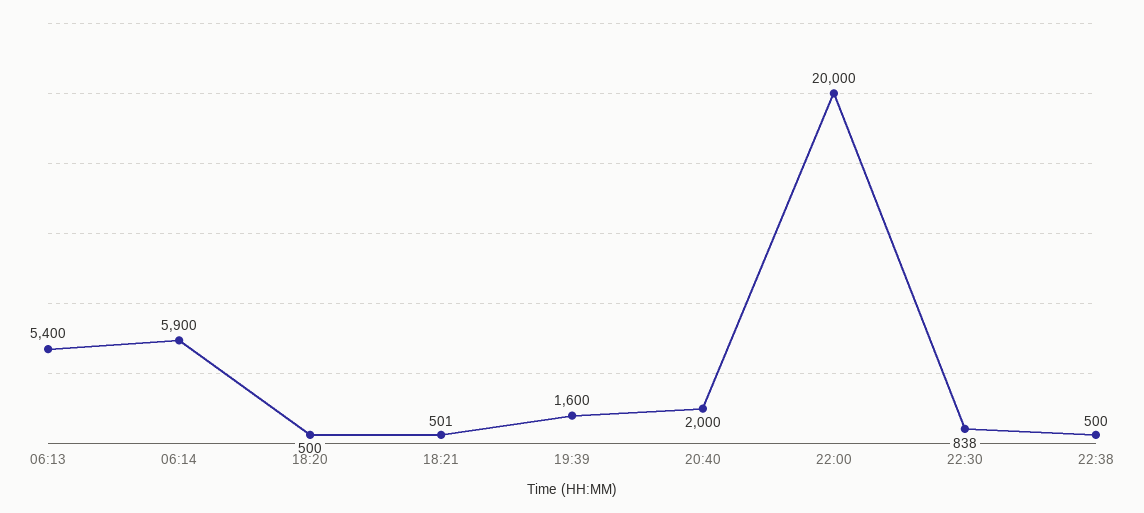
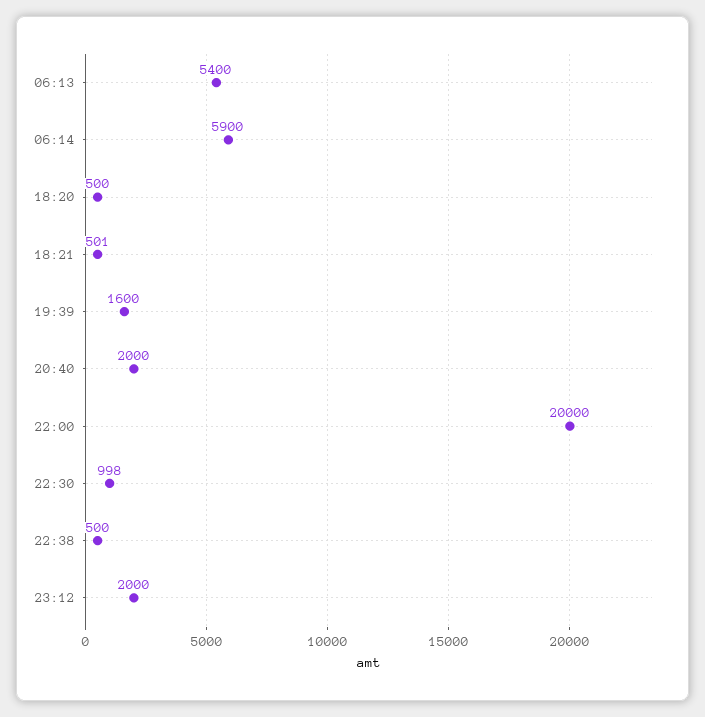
22:30: 838 -> 998
23:12: none -> 2000

